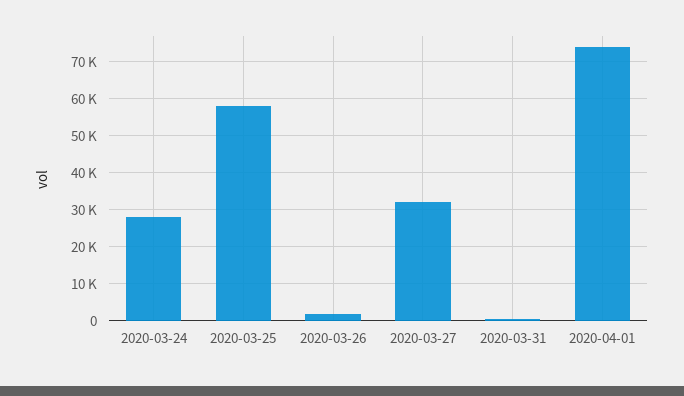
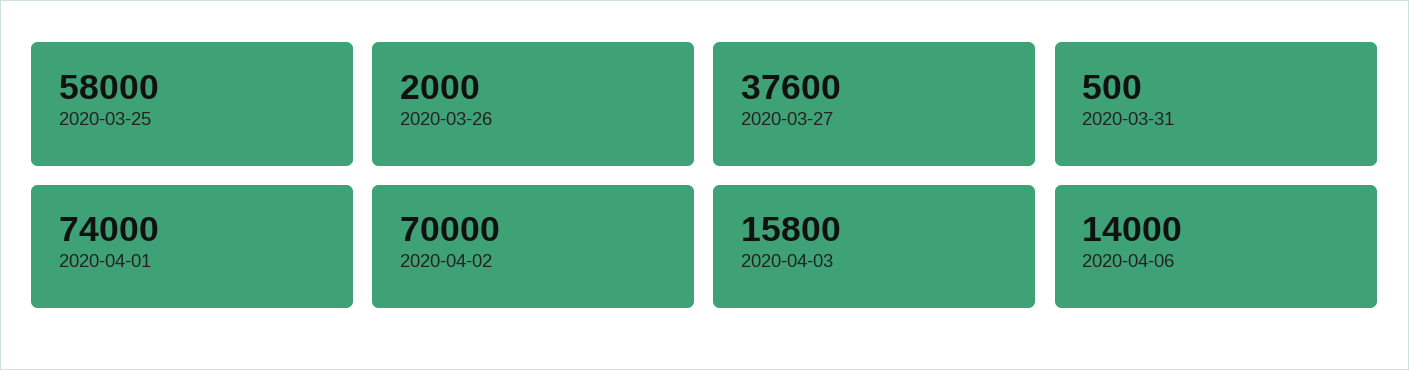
2020-03-24: 28000 -> none
2020-03-27: 32000 -> 37600
2020-04-02: none -> 70000
2020-04-03: none -> 15800
2020-04-06: none -> 14000

